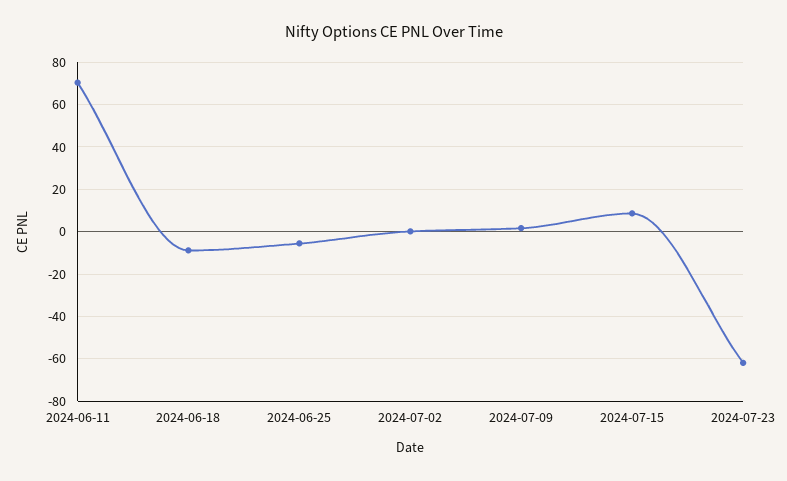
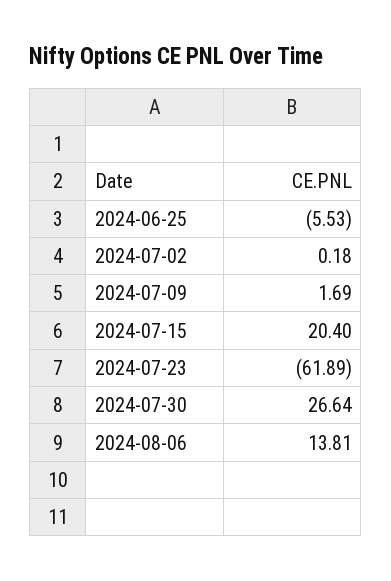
2024-06-11: 70 -> none
2024-06-18: -10 -> none
2024-07-15: 10 -> 20.4
2024-07-30: none -> 26.64
2024-08-06: none -> 13.81

